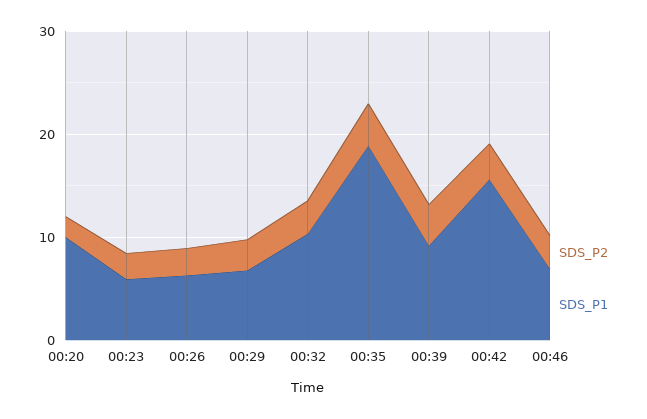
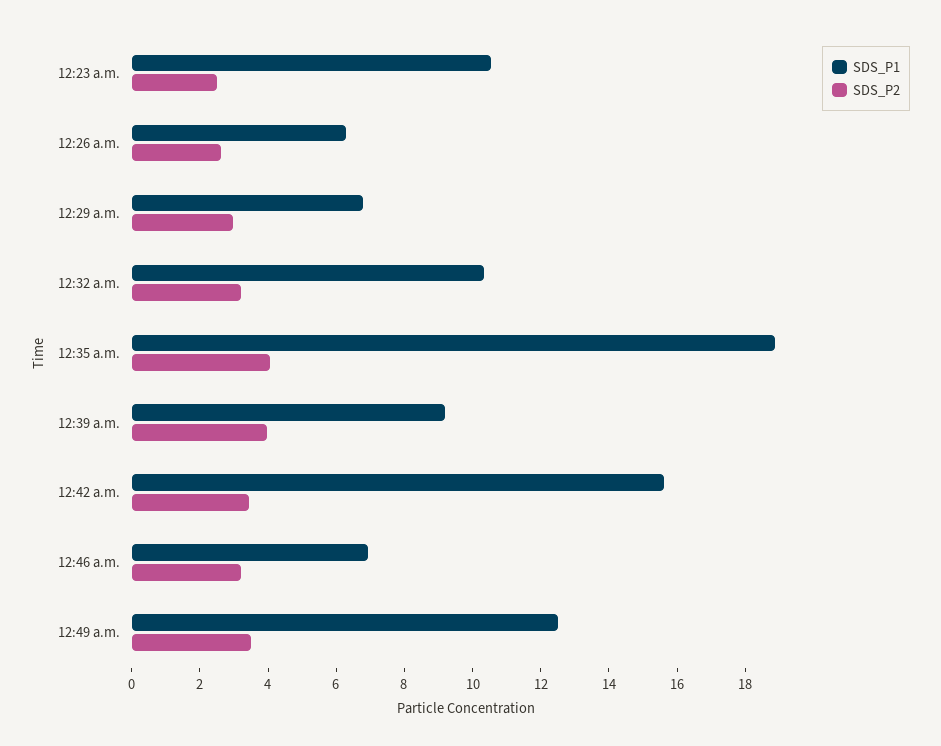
SDS_P2, 00:20: 2 -> none
SDS_P1, 00:20: 10 -> none
SDS_P1, 00:23: 6 -> 10.5
SDS_P1, 12:49 a.m.: none -> 12.5
SDS_P2, 12:49 a.m.: none -> 3.5

